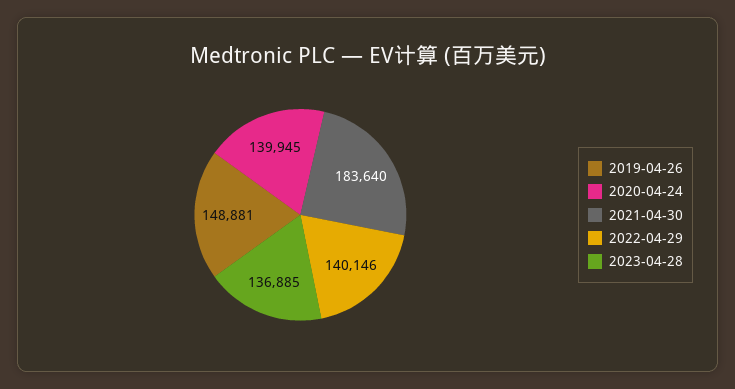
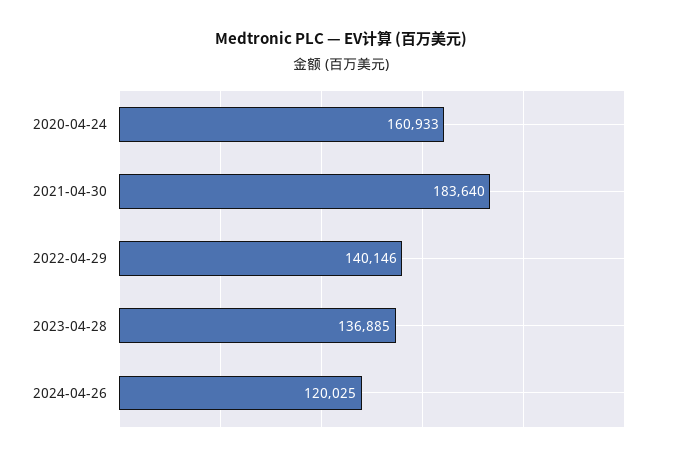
2019-04-26: 148881 -> none
2020-04-24: 139945 -> 160933
2024-04-26: none -> 120025

